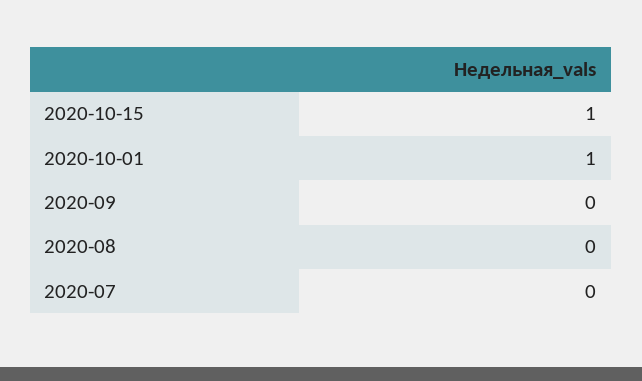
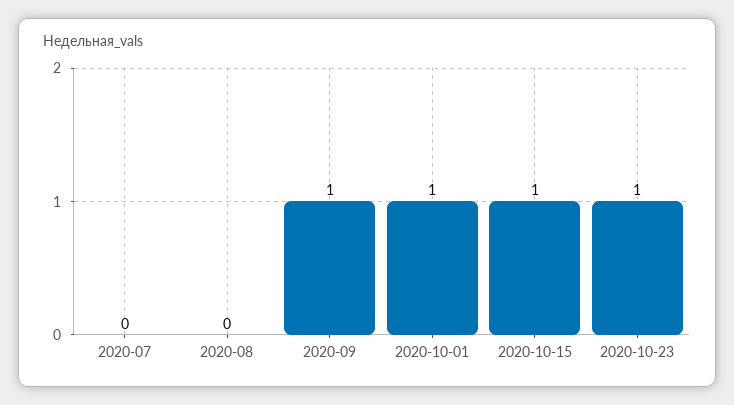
2020-09: 0 -> 1
2020-10-23: none -> 1

